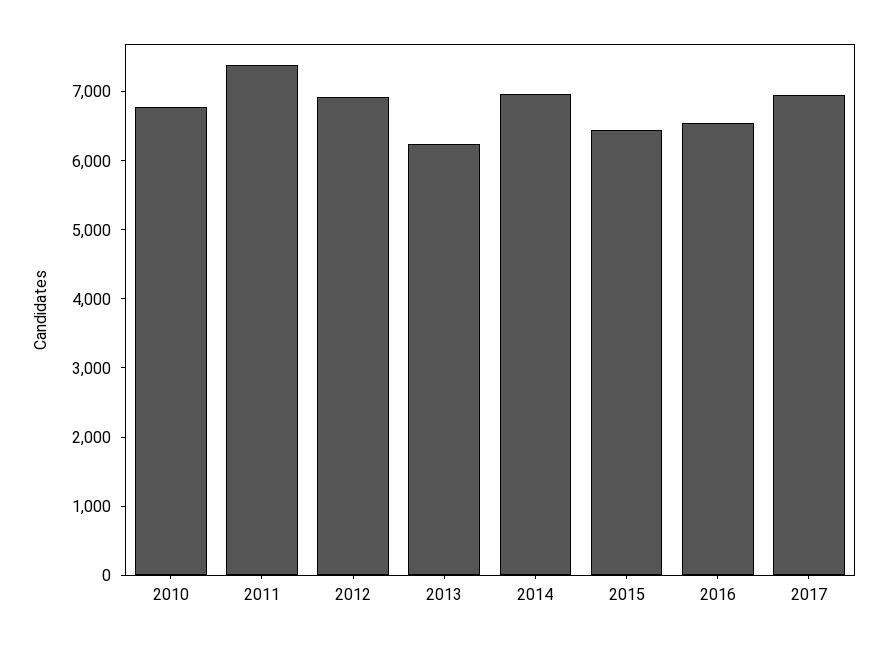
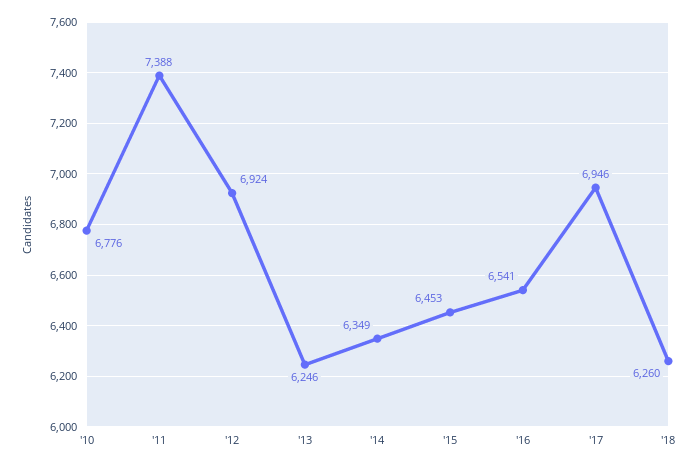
2014: 7000 -> 6349
'18: none -> 6260

